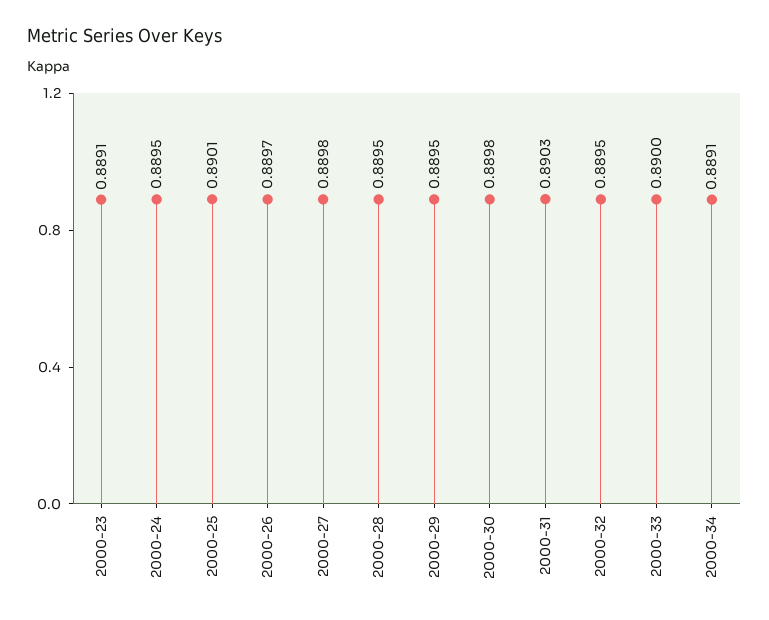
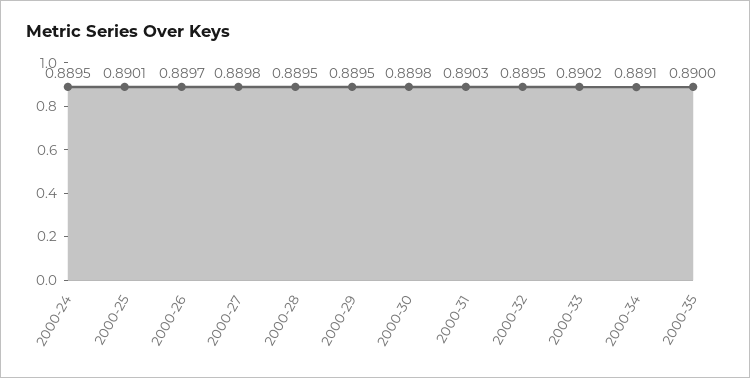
2000-23: 0.8891 -> none
2000-33: 0.89 -> 0.8902
2000-35: none -> 0.89

